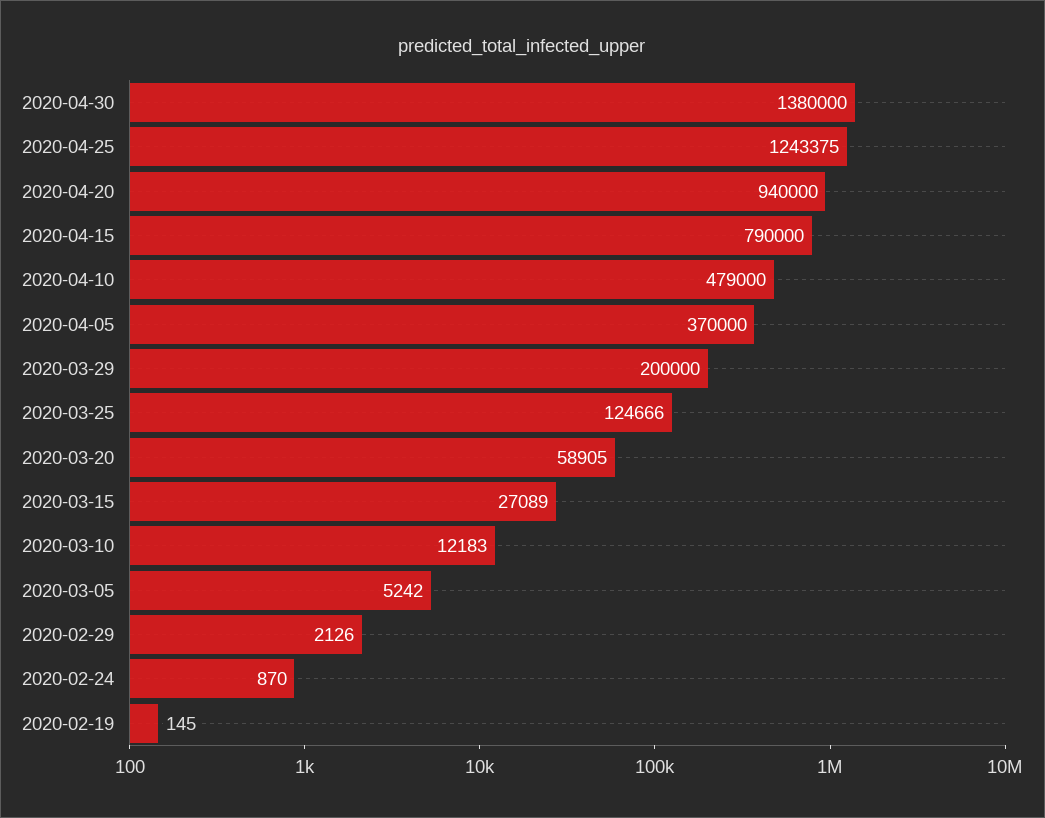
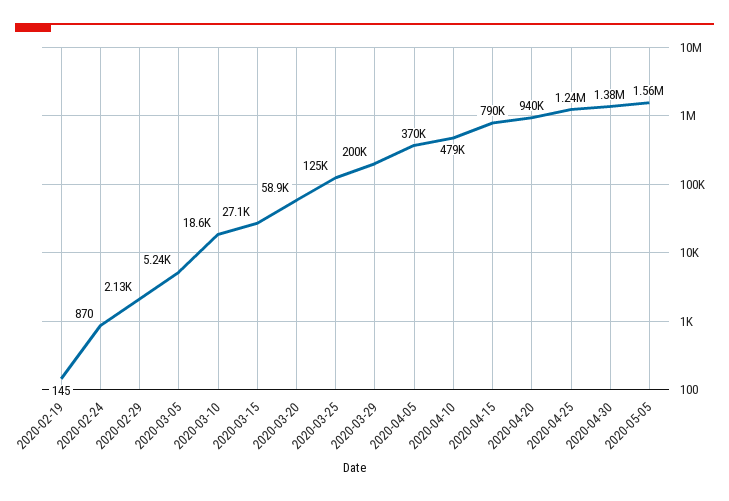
2020-03-10: 12183 -> 18600
2020-05-05: none -> 1560000

